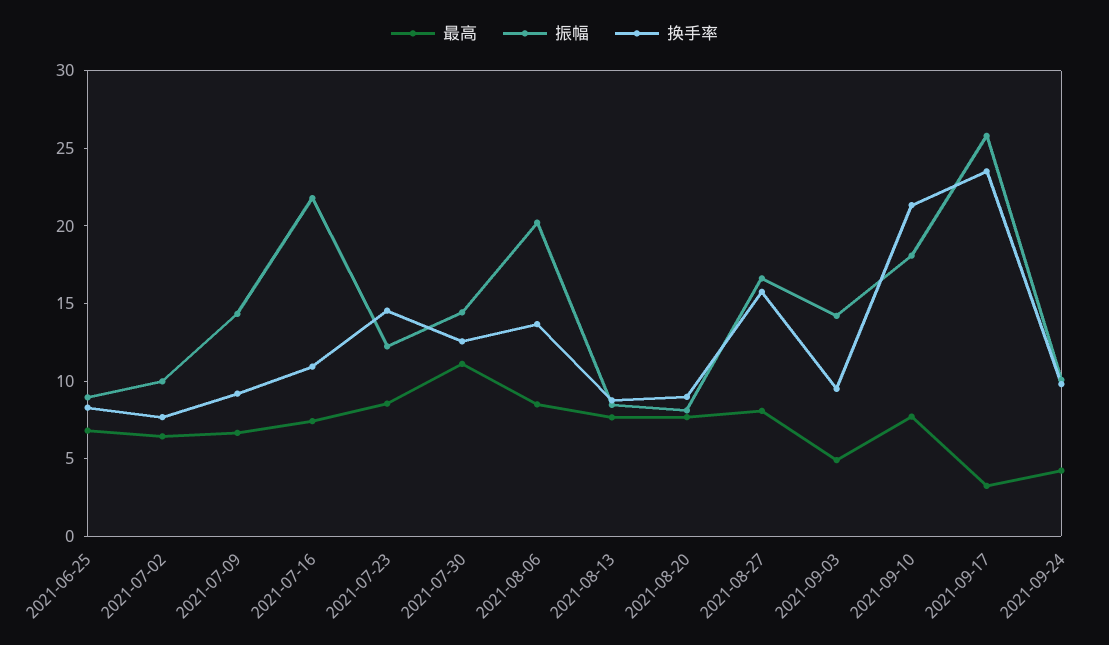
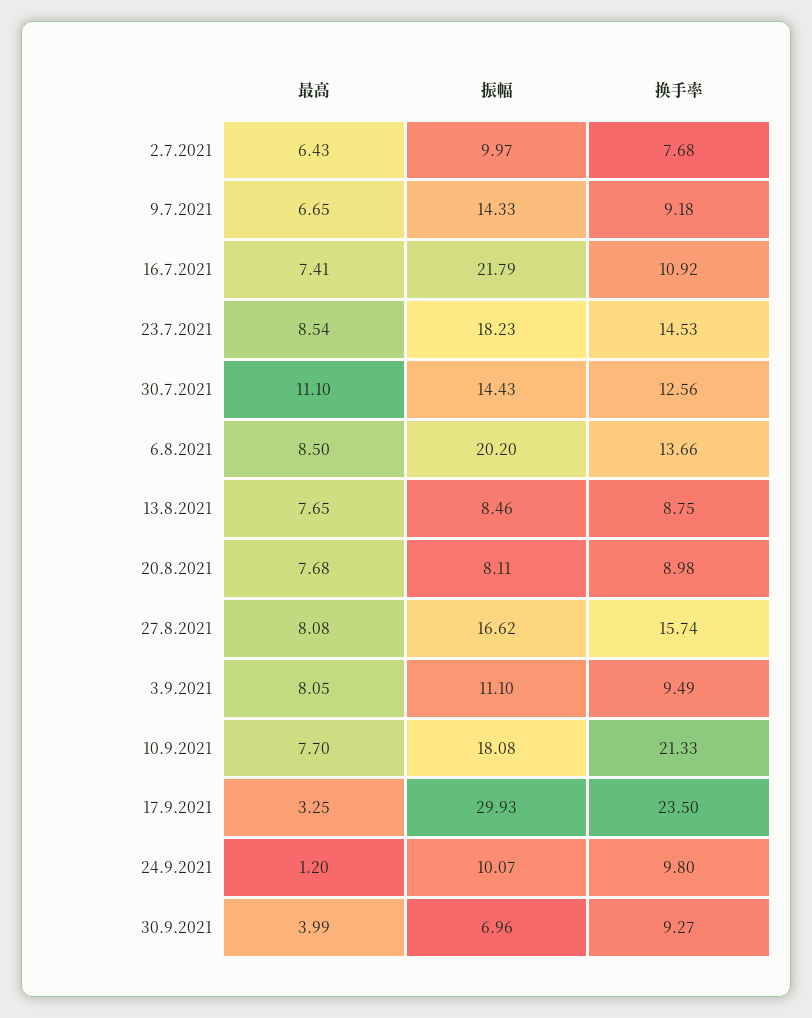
最高, 2021-06-25: 7 -> none
振幅, 2021-06-25: 9 -> none
换手率, 2021-06-25: 8 -> none
振幅, 2021-07-23: 12 -> 18.23
最高, 2021-09-03: 5 -> 8.05
振幅, 2021-09-03: 14 -> 11.1
振幅, 2021-09-17: 26 -> 29.93
最高, 2021-09-24: 4 -> 1.2
最高, 30.9.2021: none -> 3.99
振幅, 30.9.2021: none -> 6.96
换手率, 30.9.2021: none -> 9.27

